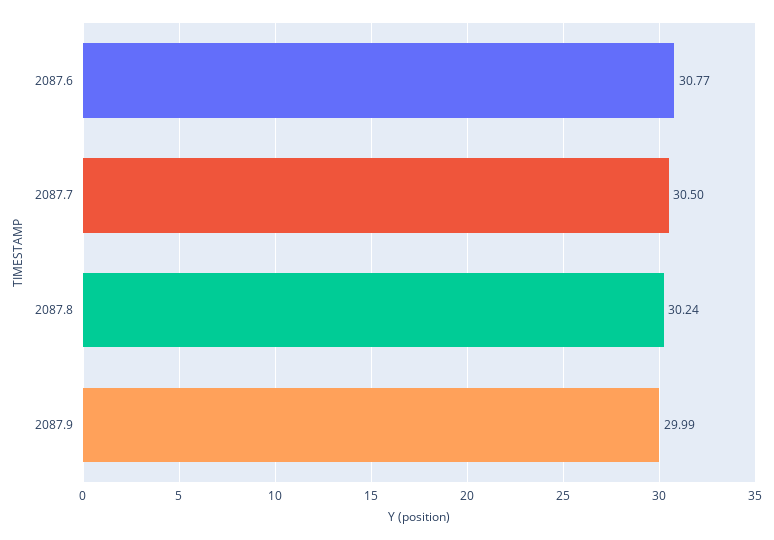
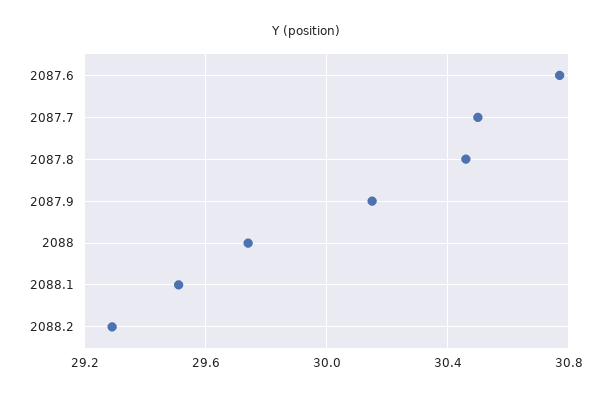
2087.8: 30.24 -> 30.45
2087.9: 29.99 -> 30.15
2088: none -> 29.75
2088.1: none -> 29.5
2088.2: none -> 29.3

